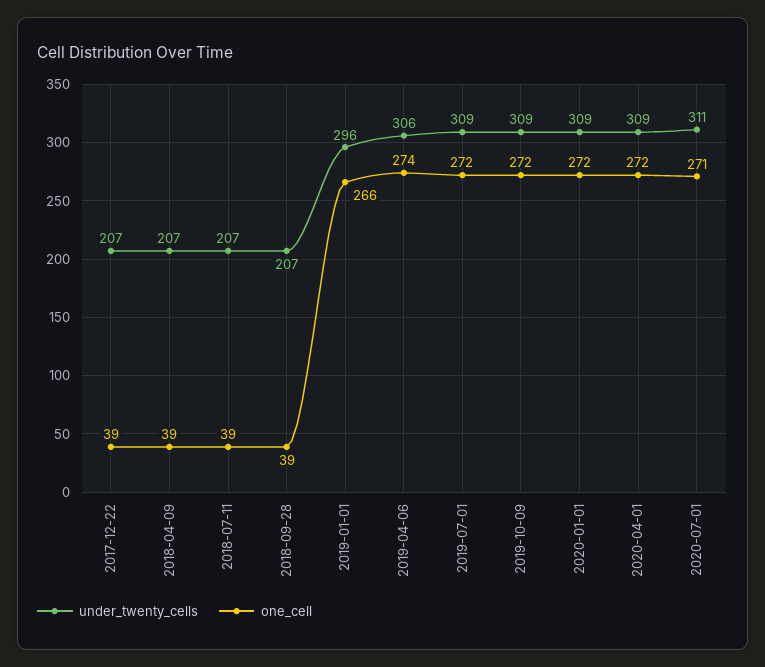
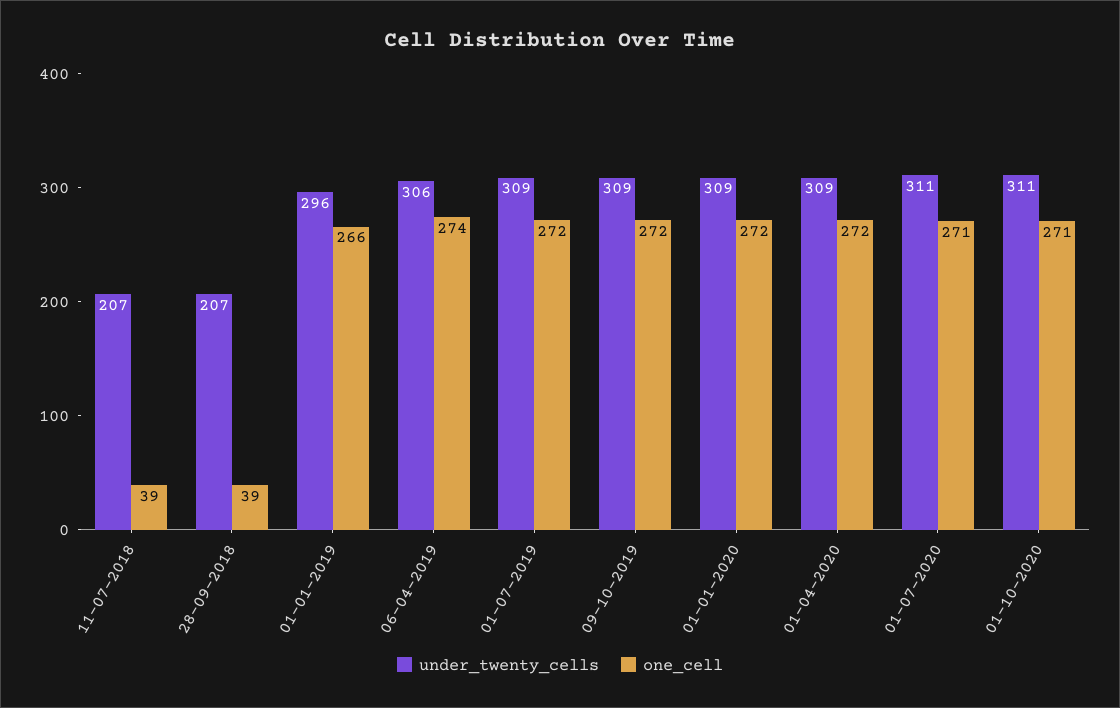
under_twenty_cells, 2017-12-22: 207 -> none
one_cell, 2017-12-22: 39 -> none
under_twenty_cells, 2018-04-09: 207 -> none
one_cell, 2018-04-09: 39 -> none
under_twenty_cells, 01-10-2020: none -> 311
one_cell, 01-10-2020: none -> 271

